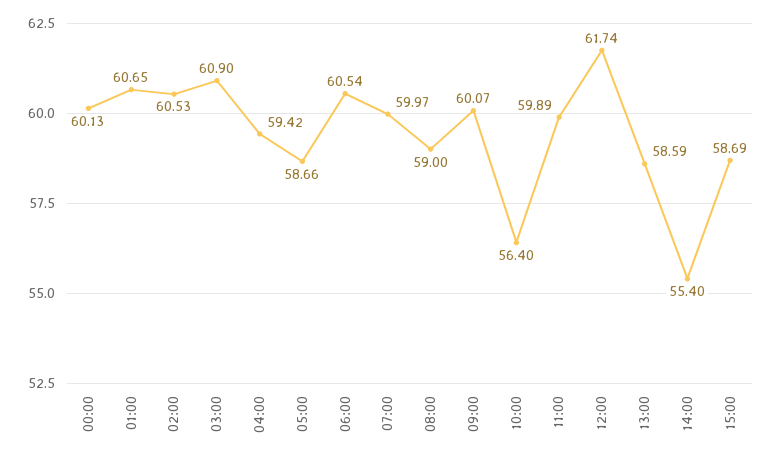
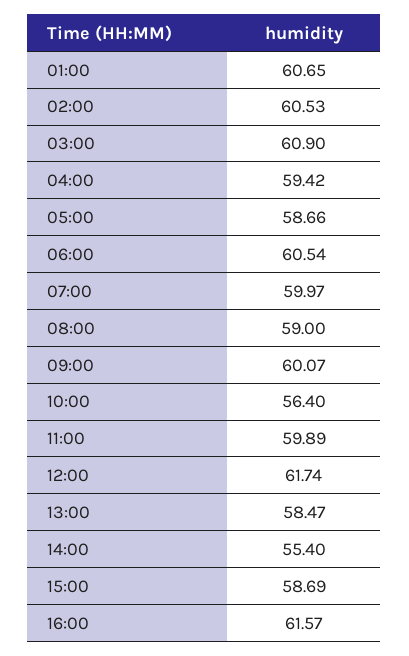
00:00: 60.13 -> none
13:00: 58.59 -> 58.47
16:00: none -> 61.57

